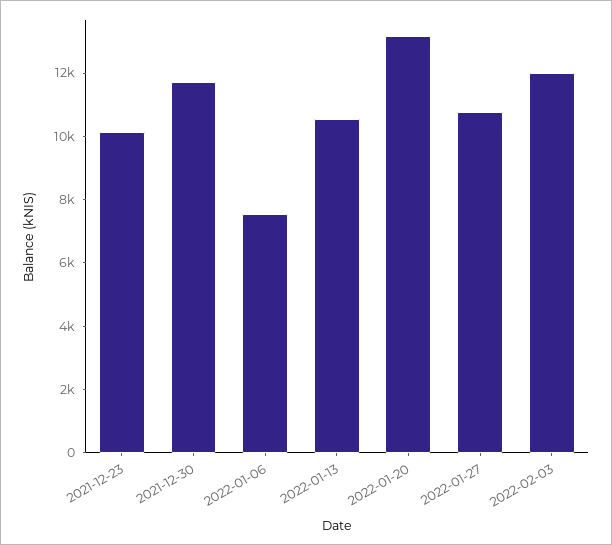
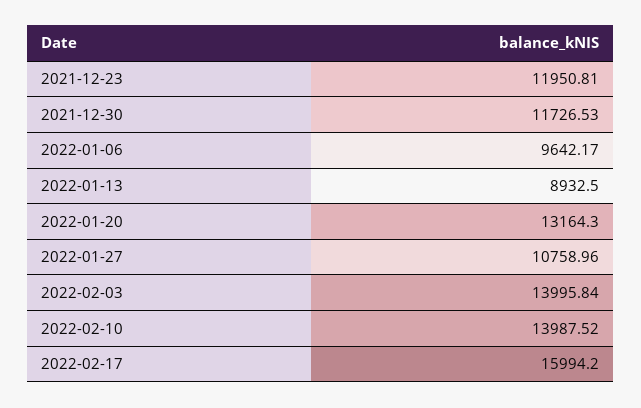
2021-12-23: 10000 -> 11950.81
2022-01-06: 7500 -> 9642.17
2022-01-13: 10500 -> 8932.5
2022-02-03: 12000 -> 13995.84
2022-02-10: none -> 13987.52
2022-02-17: none -> 15994.2

